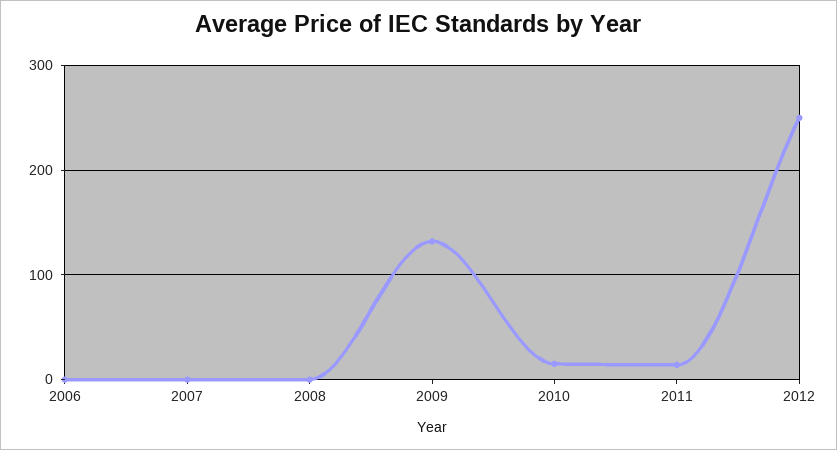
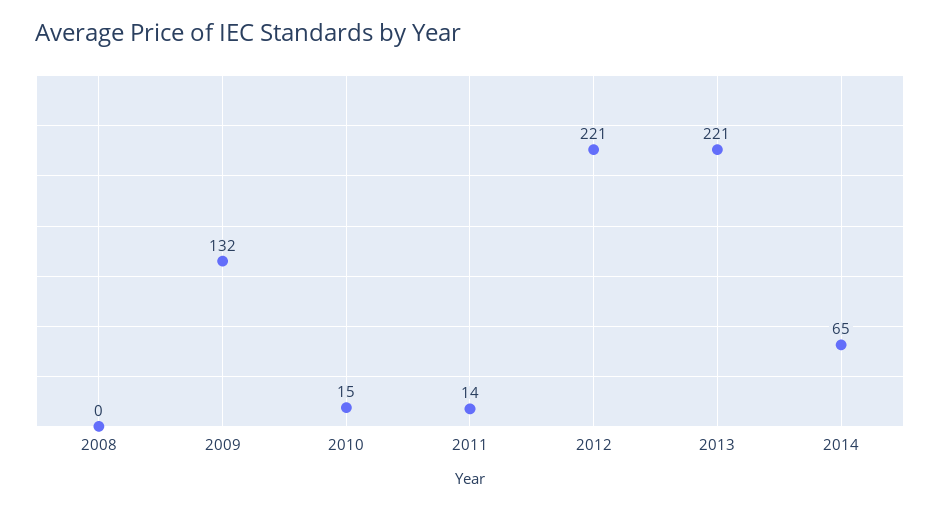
2006: 0 -> none
2007: 0 -> none
2012: 250 -> 221
2013: none -> 221
2014: none -> 65

